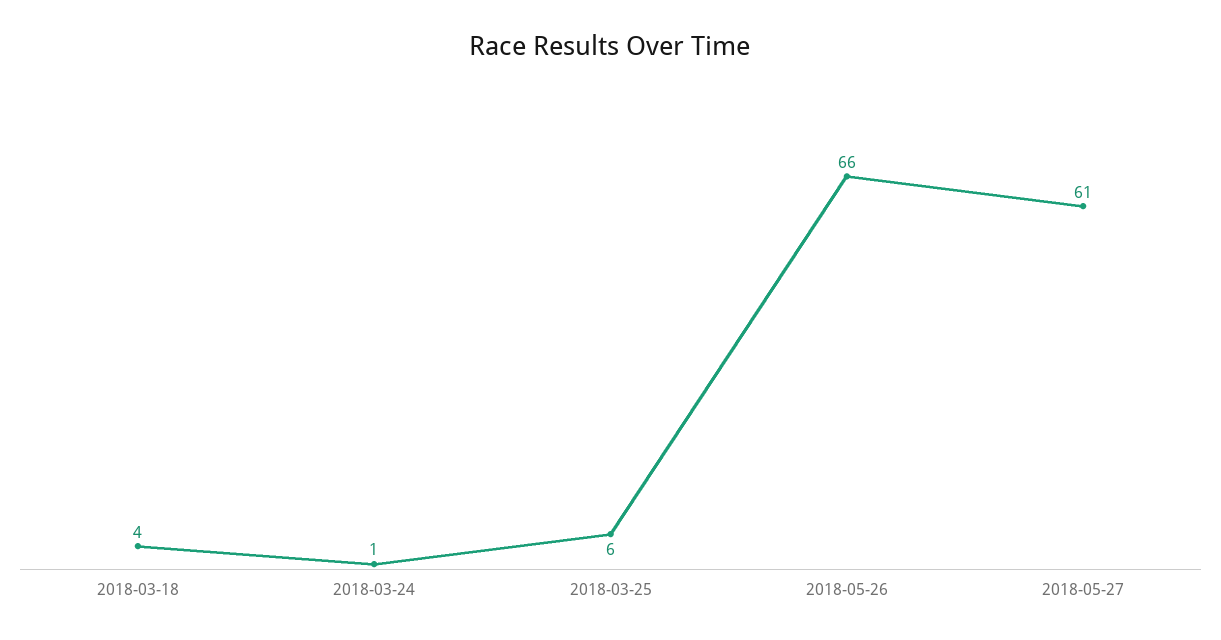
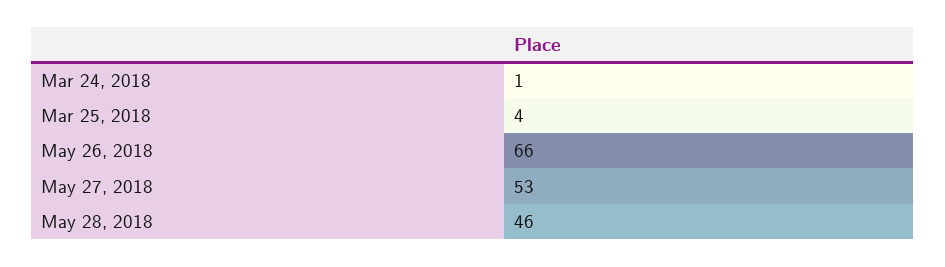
2018-03-18: 4 -> none
2018-03-25: 6 -> 4
2018-05-27: 61 -> 53
May 28, 2018: none -> 46

